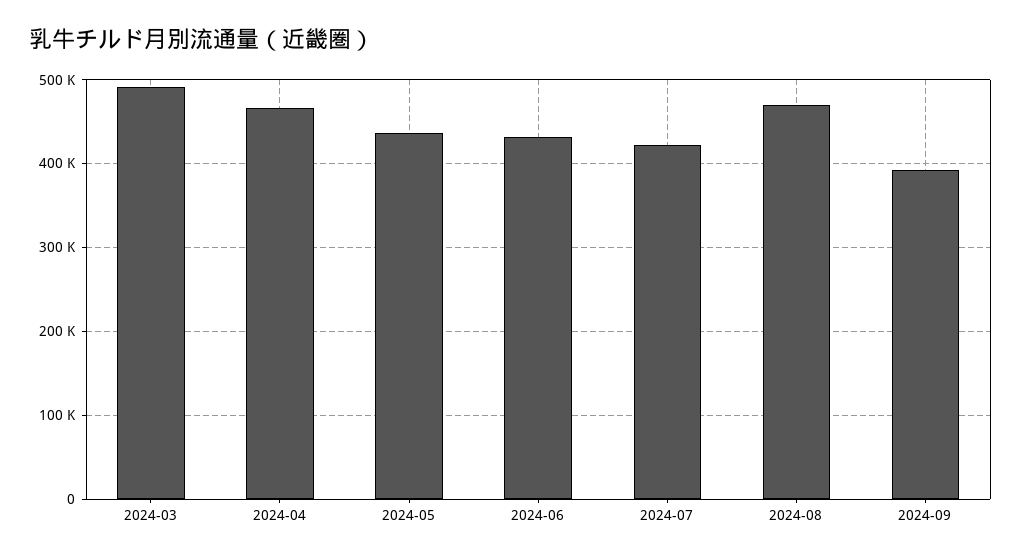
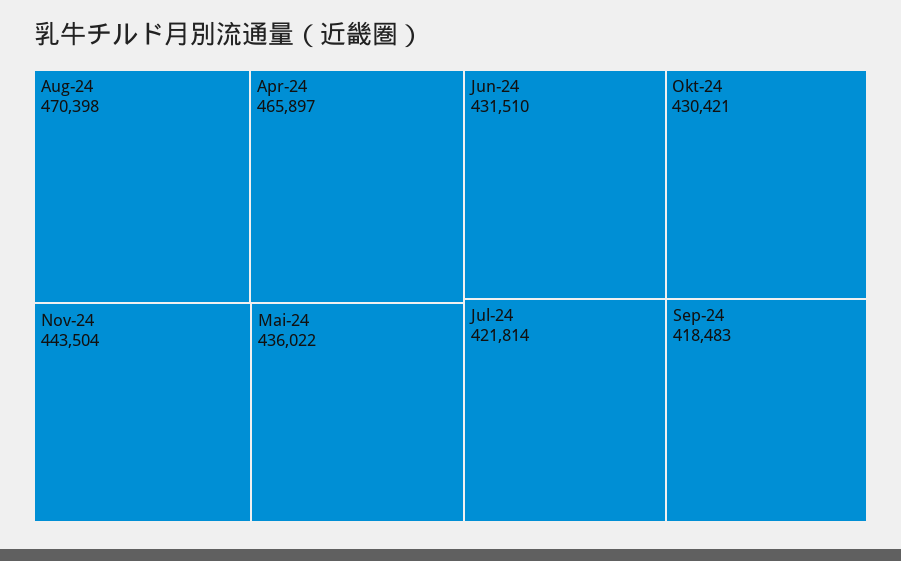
2024-03: 490000 -> none
2024-09: 390000 -> 418483
Nov-24: none -> 443504
Okt-24: none -> 430421

